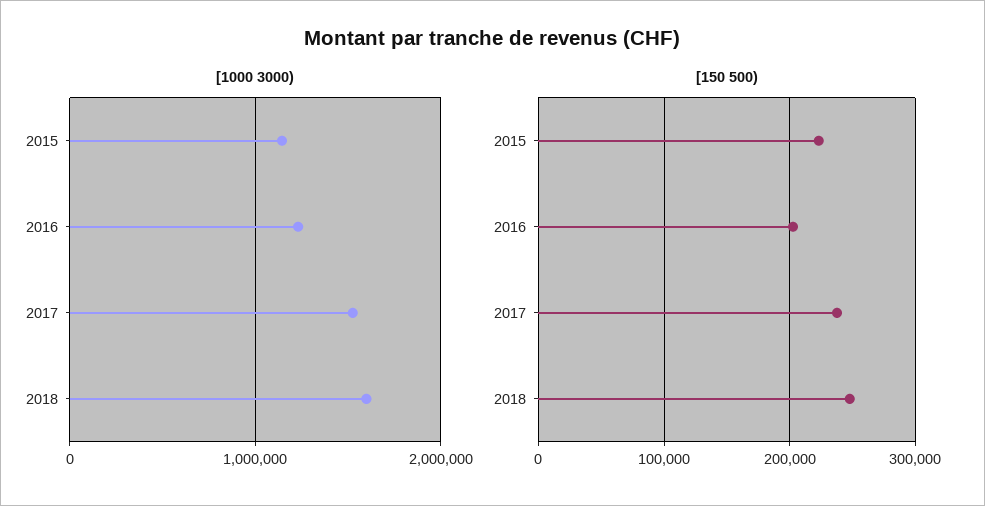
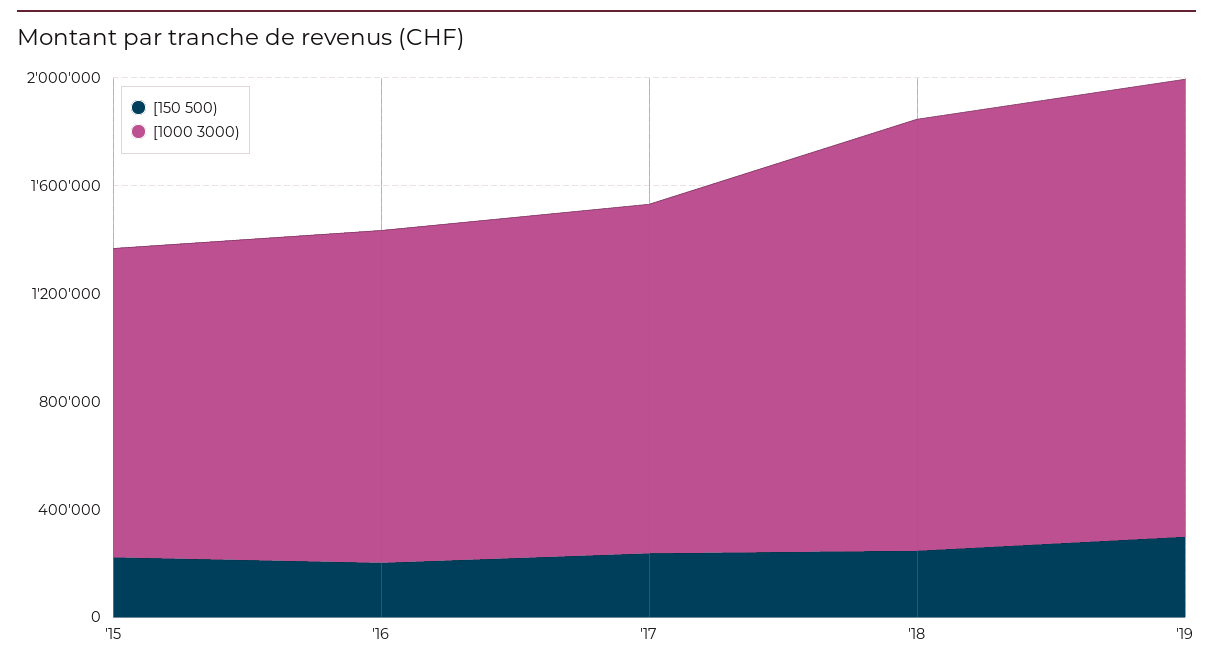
[1000 3000), 2017: 1500000 -> 1300000
[150 500), '19: none -> 300000
[1000 3000), '19: none -> 1700000

